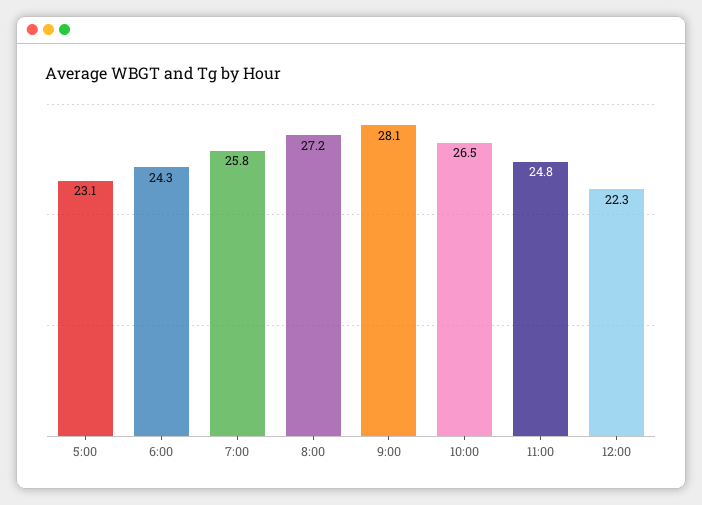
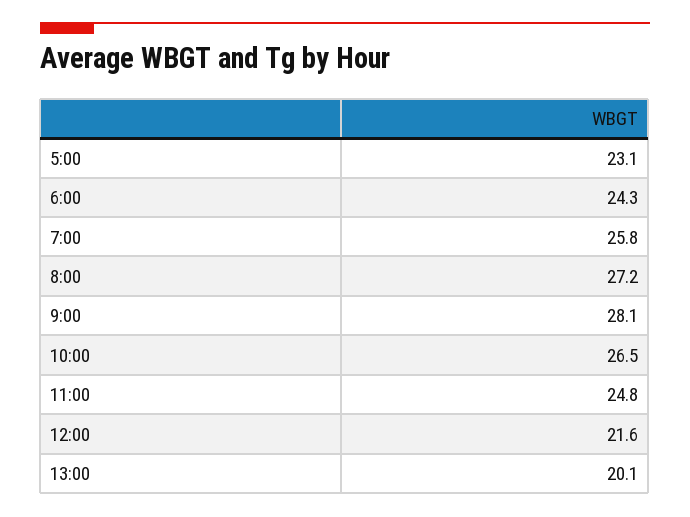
12:00: 22.3 -> 21.6
13:00: none -> 20.1

